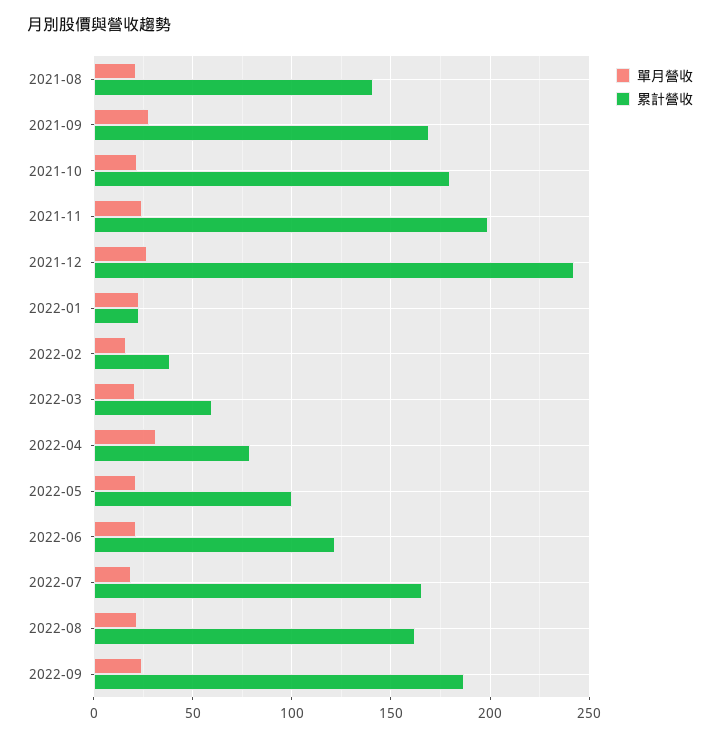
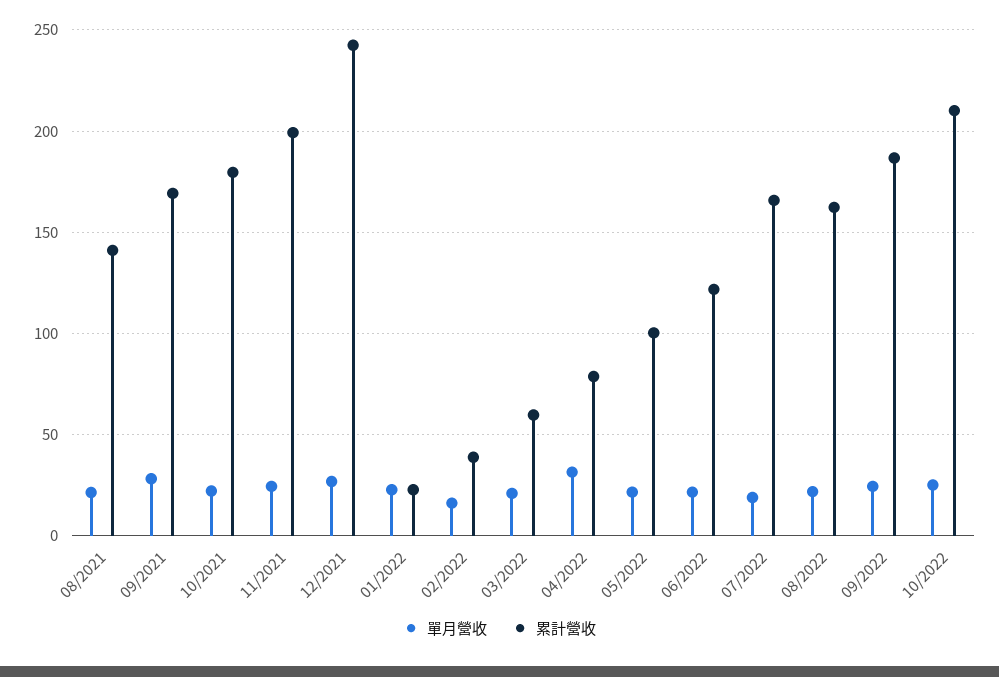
單月營收, 10/2022: none -> 25
累計營收, 10/2022: none -> 210

